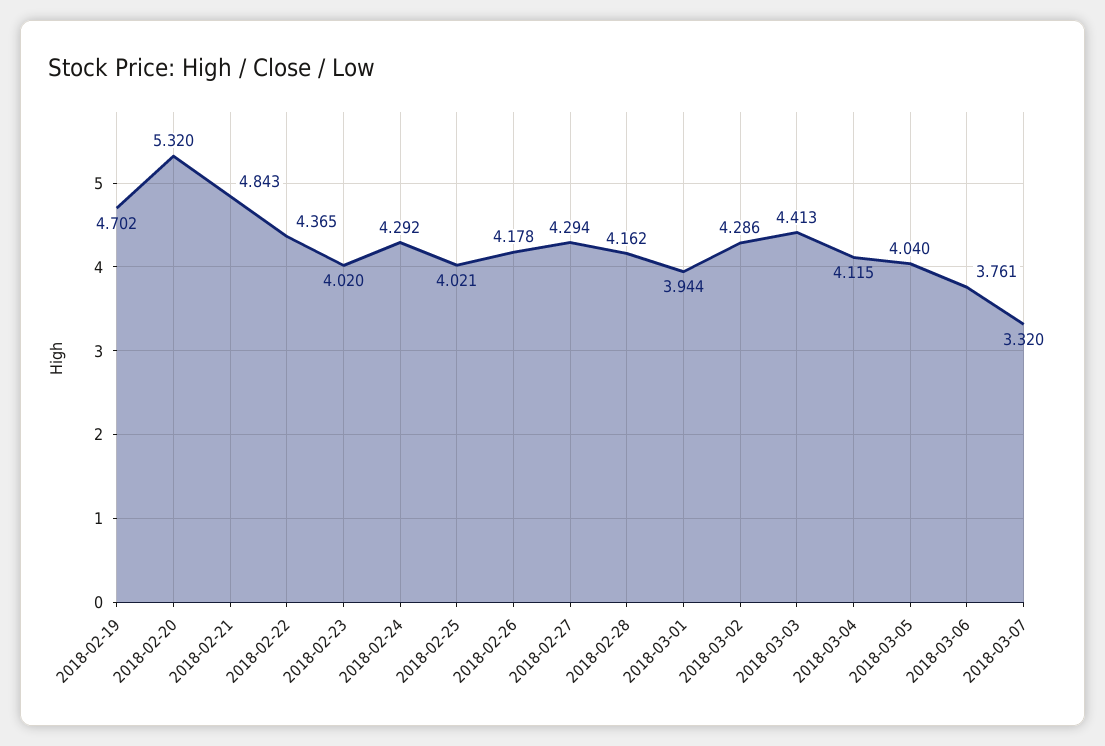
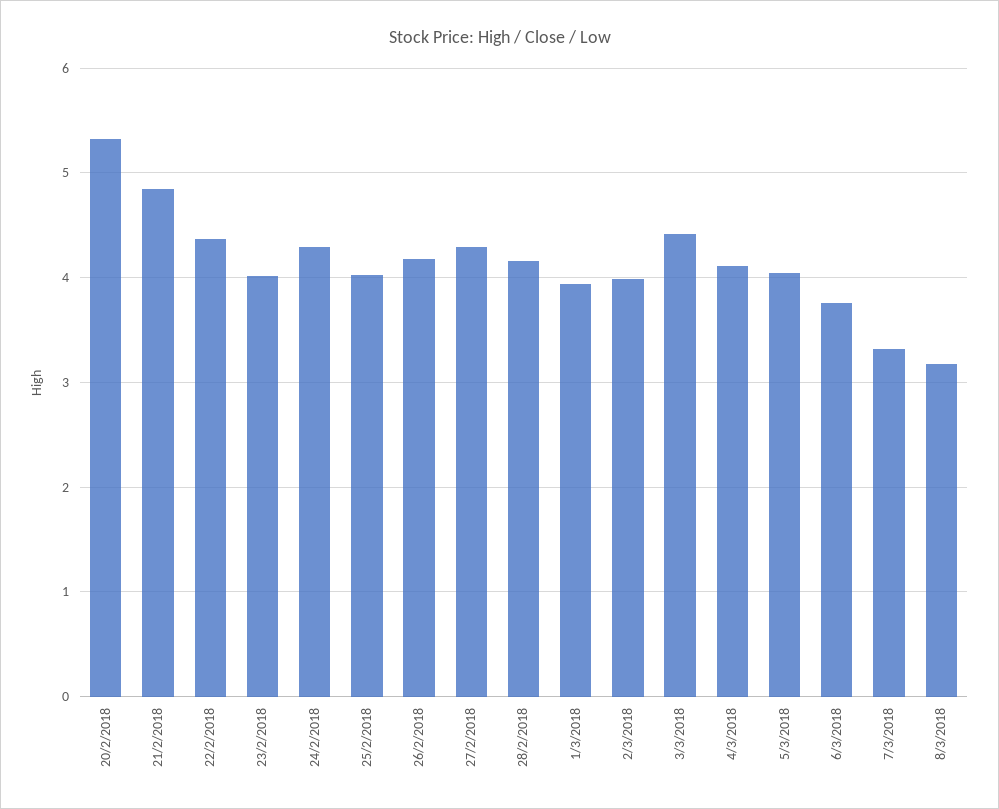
2018-02-19: 4.702 -> none
2018-03-02: 4.286 -> 4
8/3/2018: none -> 3.2

